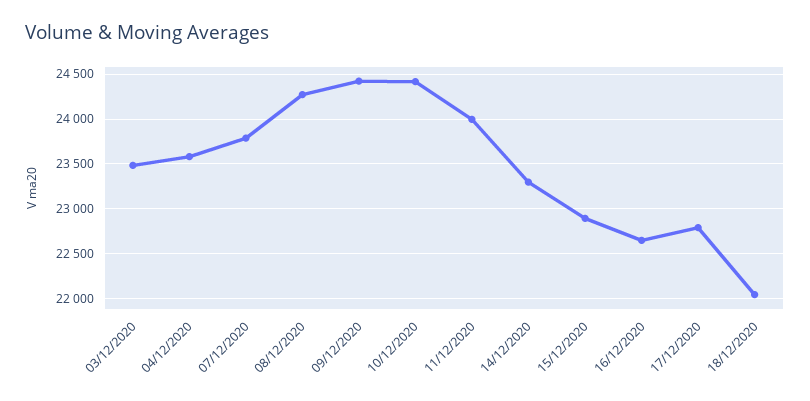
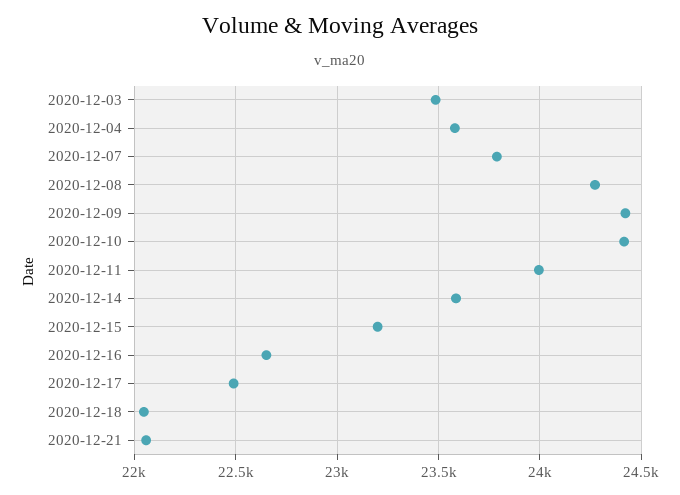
14/12/2020: 23300 -> 23600
15/12/2020: 22900 -> 23200
17/12/2020: 22800 -> 22500
2020-12-21: none -> 22050

